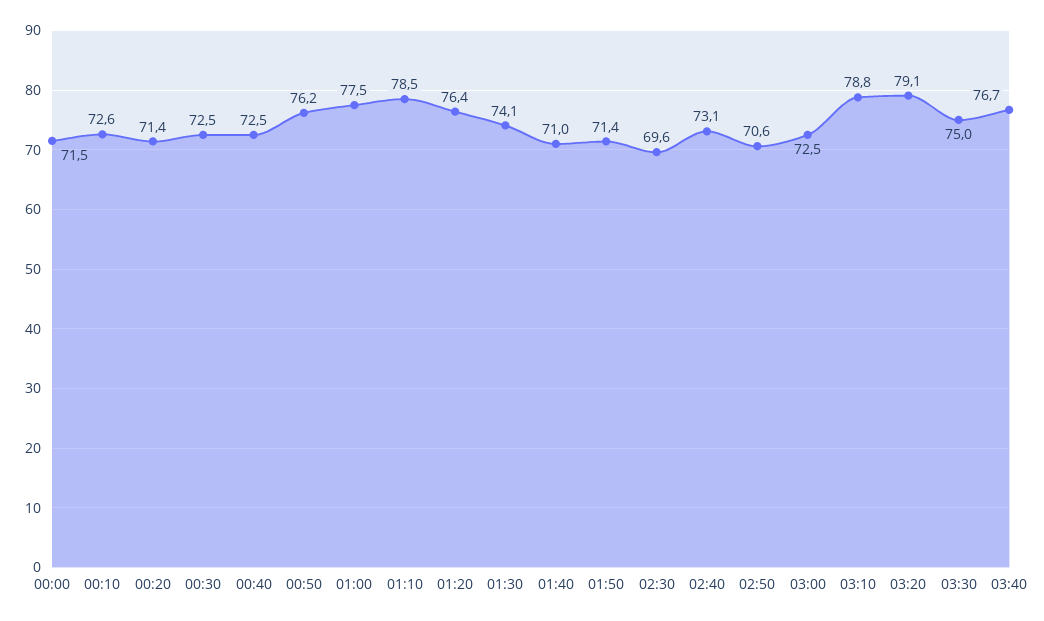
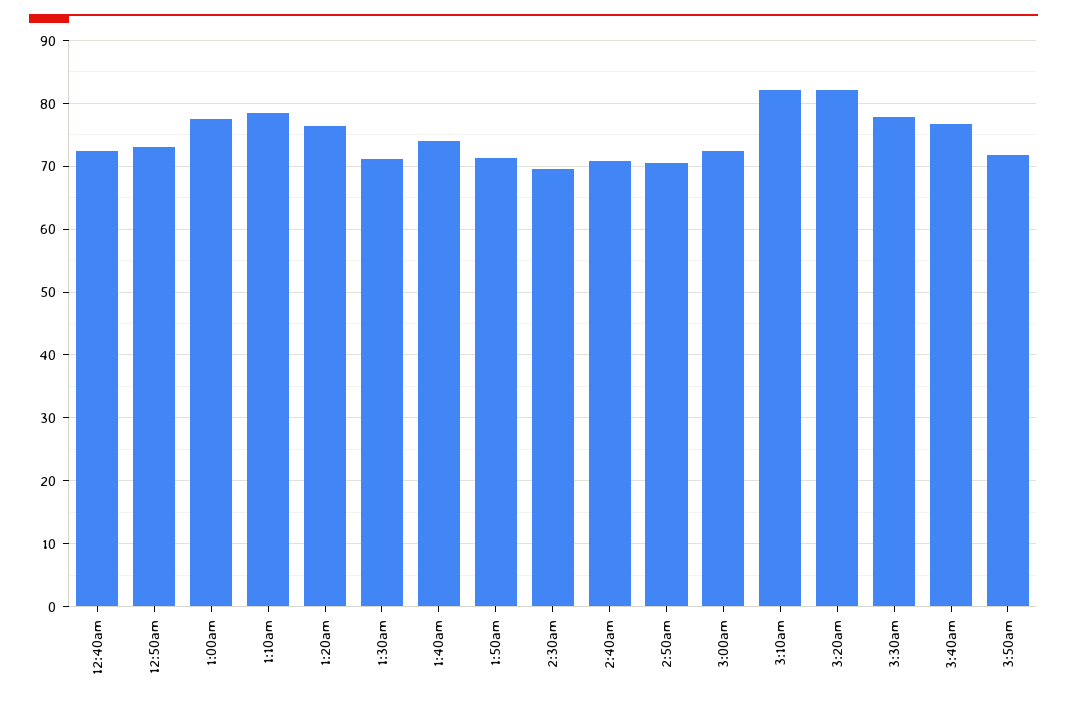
00:00: 71.5 -> none
00:10: 72.6 -> none
00:20: 71.4 -> none
00:30: 72.5 -> none
00:50: 76.2 -> 73
01:30: 74.1 -> 71
01:40: 71 -> 74
02:40: 73.1 -> 71
03:10: 78.8 -> 82
03:20: 79.1 -> 82
03:30: 75 -> 78
3:50am: none -> 72

